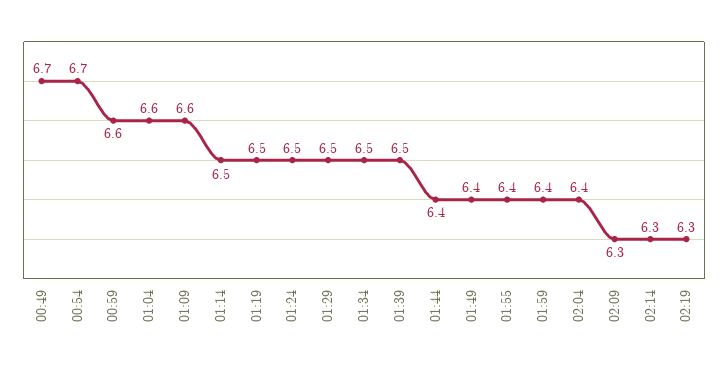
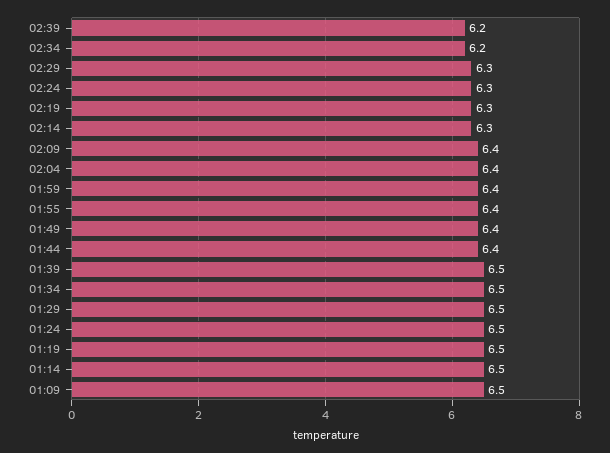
00:49: 6.7 -> none
00:54: 6.7 -> none
00:59: 6.6 -> none
01:04: 6.6 -> none
01:09: 6.6 -> 6.5
02:09: 6.3 -> 6.4
02:39: none -> 6.2
02:34: none -> 6.2
02:29: none -> 6.3
02:24: none -> 6.3

